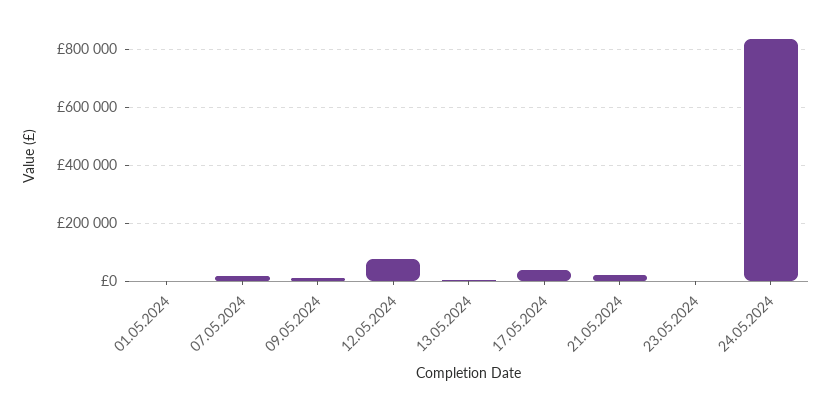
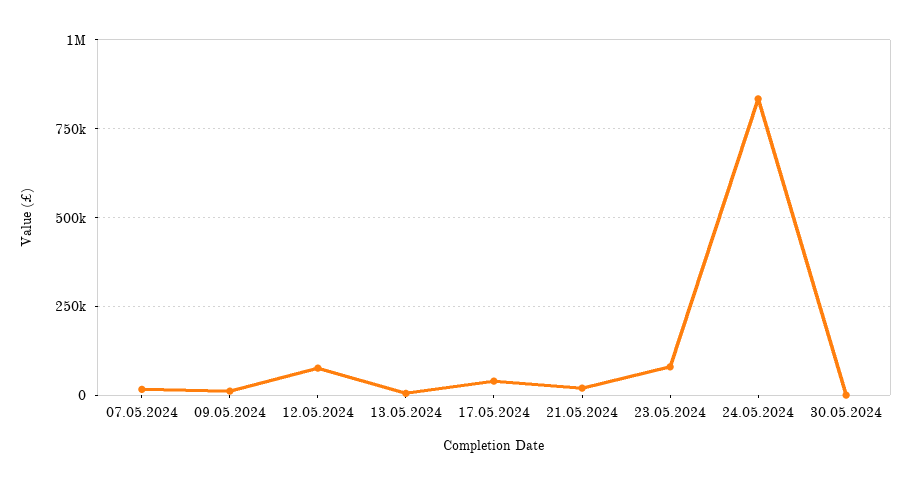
01.05.2024: 0 -> none
23.05.2024: 0 -> 75000
30.05.2024: none -> 0

